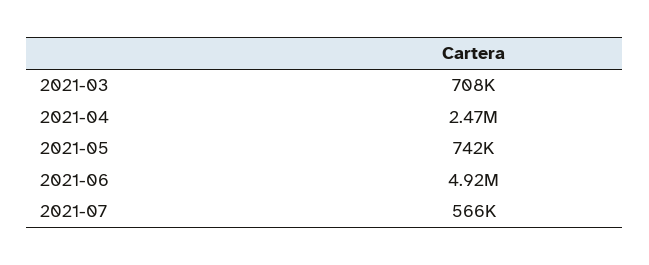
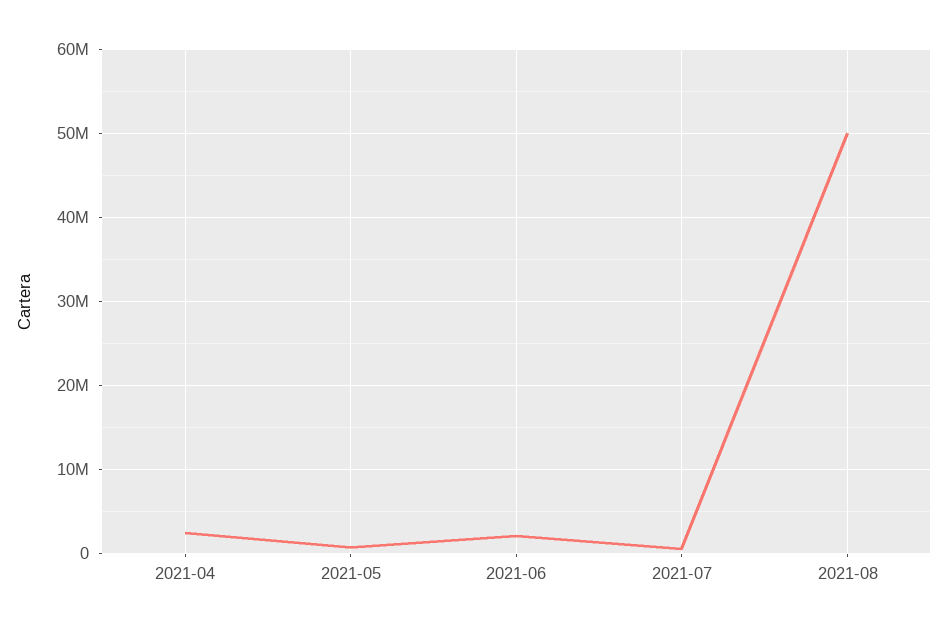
2021-03: 708000 -> none
2021-06: 4920000 -> 2000000
2021-08: none -> 50000000

